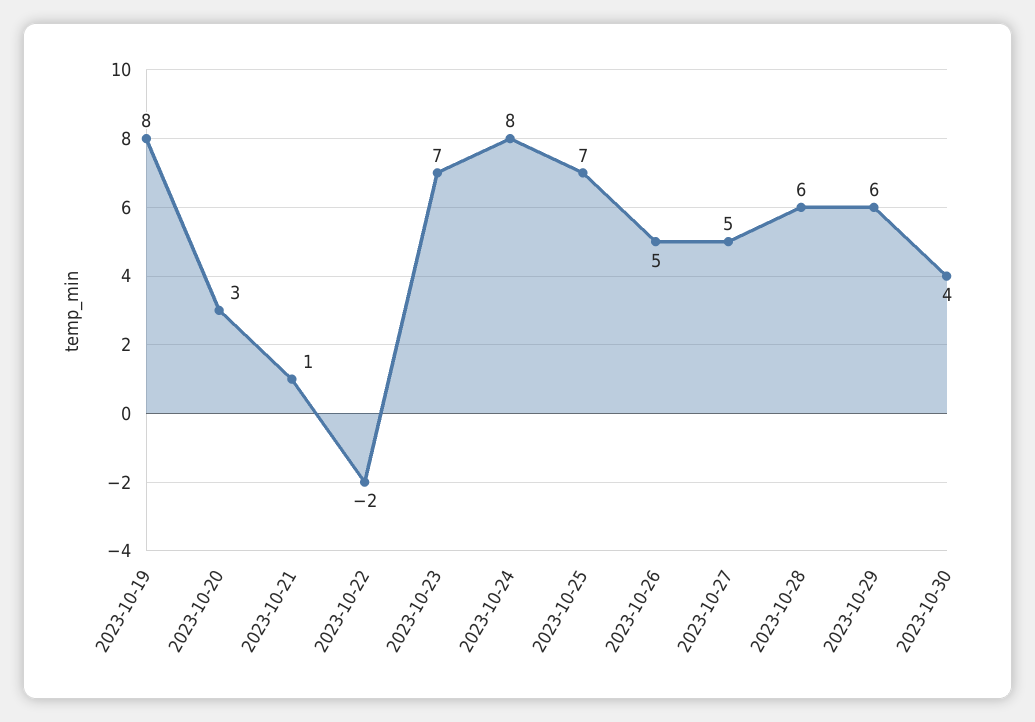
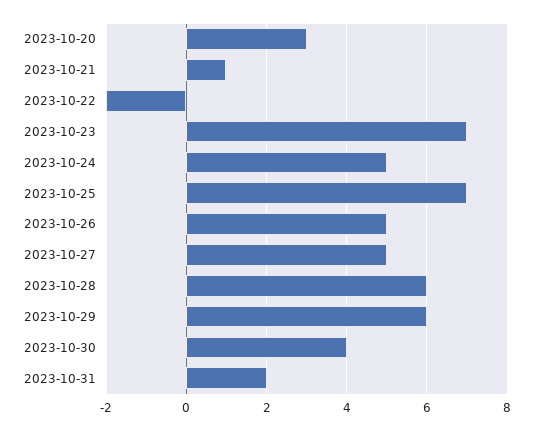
2023-10-19: 8 -> none
2023-10-24: 8 -> 5
2023-10-31: none -> 2

